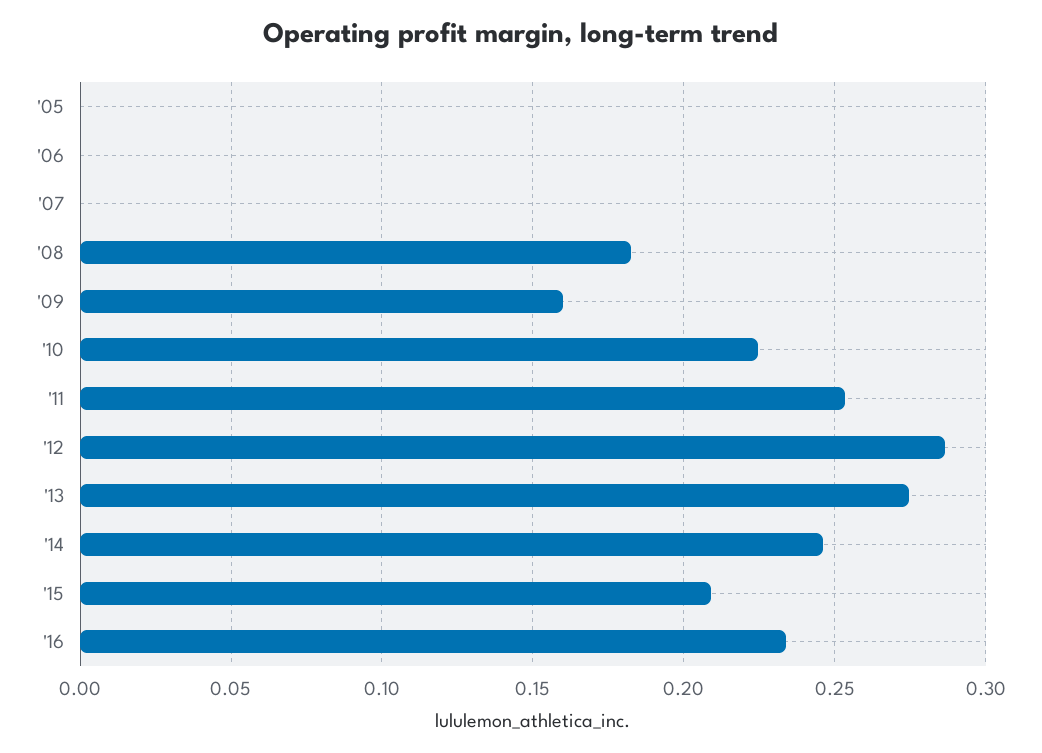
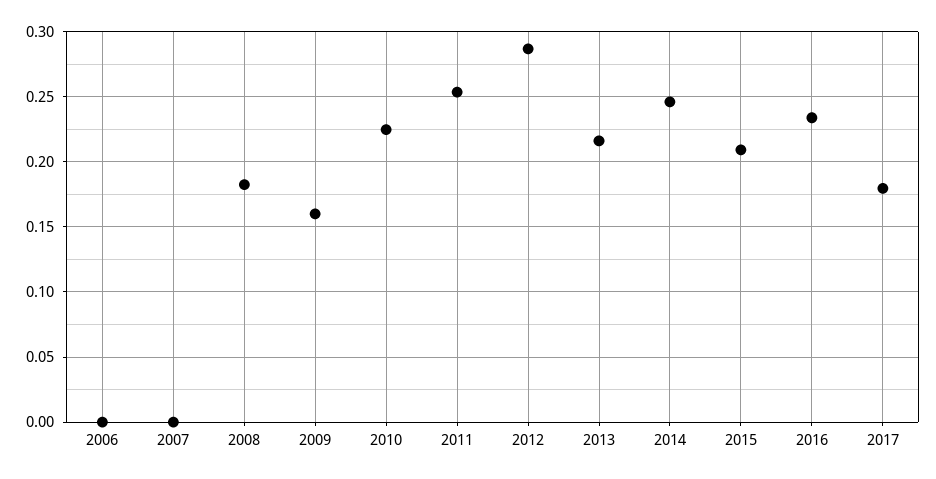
'05: 0 -> none
'13: 0.275 -> 0.215
2017: none -> 0.18

